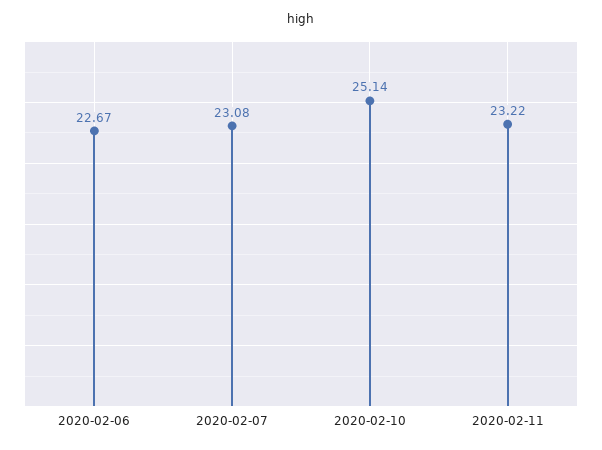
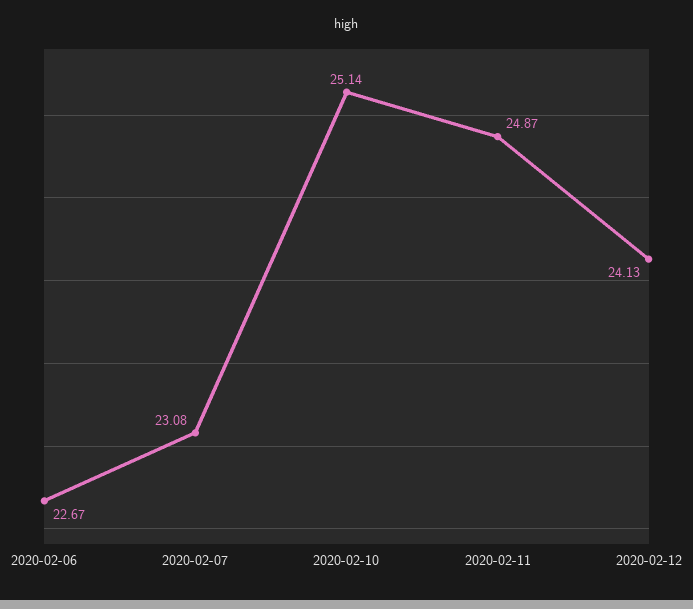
2020-02-11: 23.22 -> 24.87
2020-02-12: none -> 24.13

